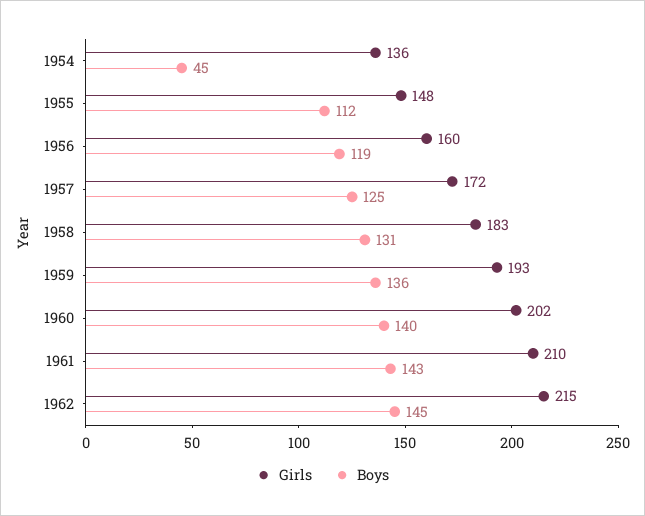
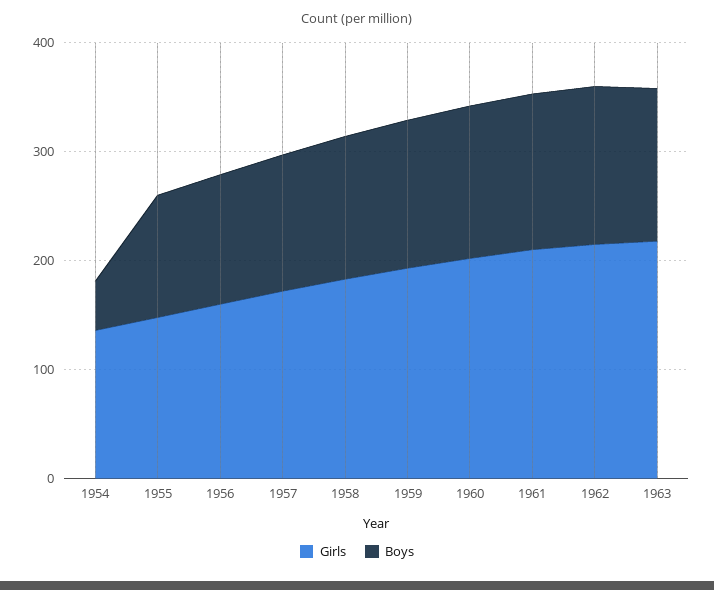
Girls, 1963: none -> 220
Boys, 1963: none -> 140

